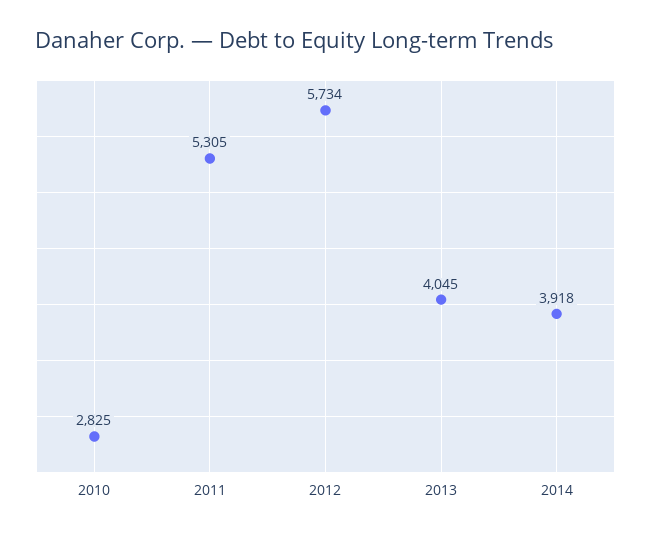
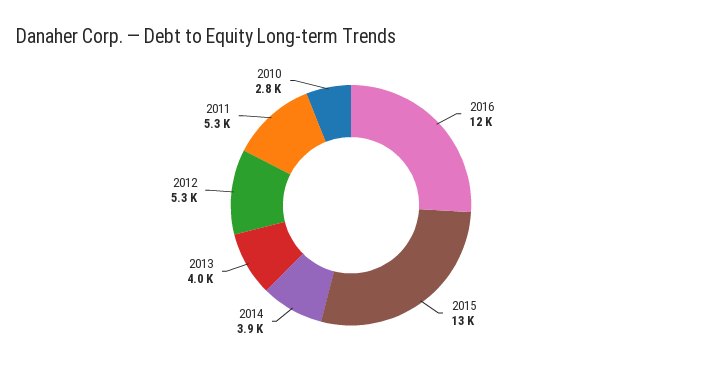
2012: 5734 -> 5300
2016: none -> 12000
2015: none -> 13000

